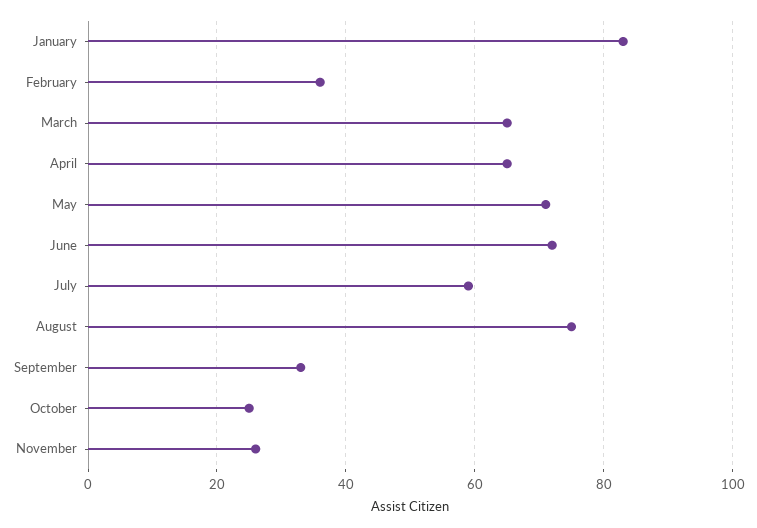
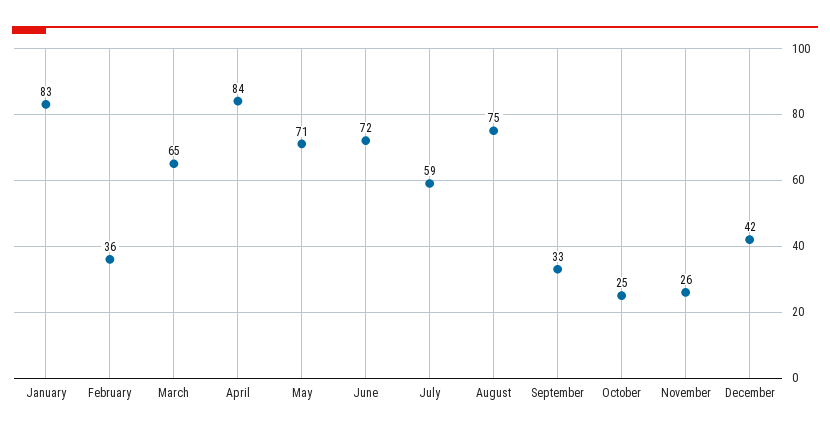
April: 65 -> 84
December: none -> 42

